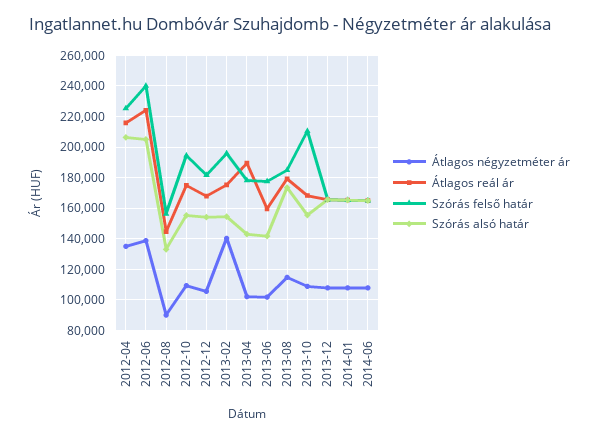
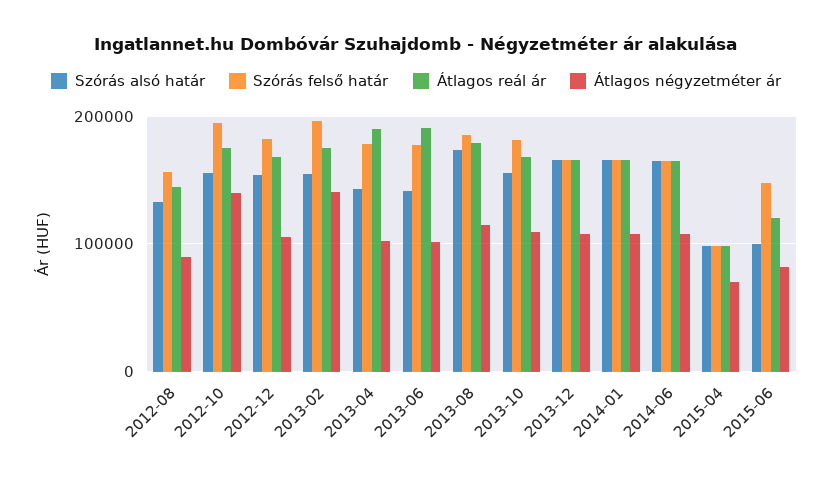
Átlagos négyzetméter ár, 2012-04: 135000 -> none
Átlagos reál ár, 2012-04: 215000 -> none
Szórás felső határ, 2012-04: 225000 -> none
Szórás alsó határ, 2012-04: 205000 -> none
Átlagos négyzetméter ár, 2012-06: 140000 -> none
Átlagos reál ár, 2012-06: 225000 -> none
Szórás felső határ, 2012-06: 240000 -> none
Szórás alsó határ, 2012-06: 205000 -> none
Átlagos négyzetméter ár, 2012-10: 110000 -> 140000
Átlagos reál ár, 2013-06: 160000 -> 190000
Szórás felső határ, 2013-10: 210000 -> 180000
Szórás alsó határ, 2015-04: none -> 100000
Szórás felső határ, 2015-04: none -> 100000
Átlagos reál ár, 2015-04: none -> 100000
Átlagos négyzetméter ár, 2015-04: none -> 70000
Szórás alsó határ, 2015-06: none -> 100000
Szórás felső határ, 2015-06: none -> 150000
Átlagos reál ár, 2015-06: none -> 120000
Átlagos négyzetméter ár, 2015-06: none -> 80000

